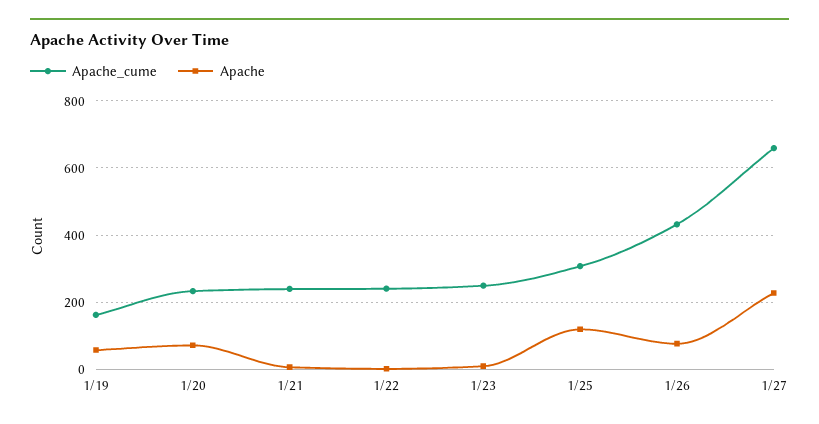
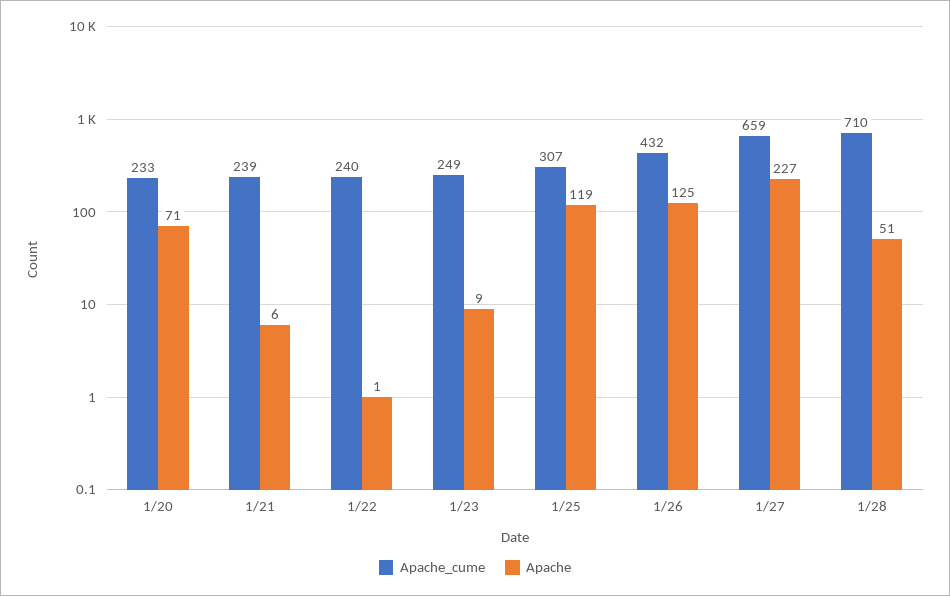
Apache_cume, 1/19: 160 -> none
Apache, 1/19: 60 -> none
Apache, 1/26: 80 -> 125
Apache_cume, 1/28: none -> 710
Apache, 1/28: none -> 51

